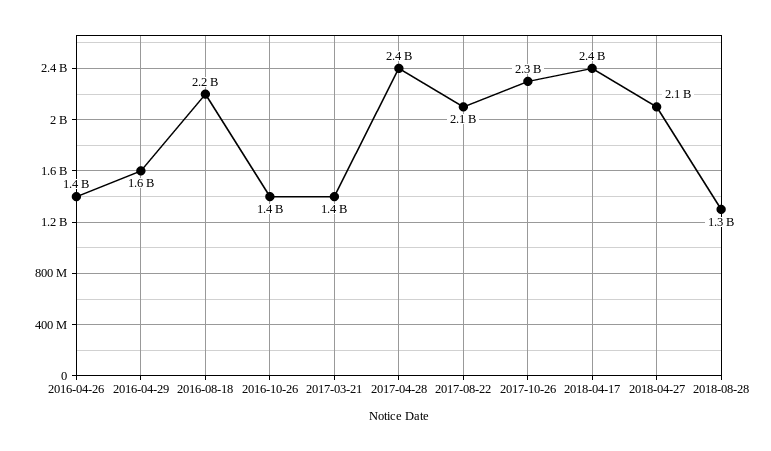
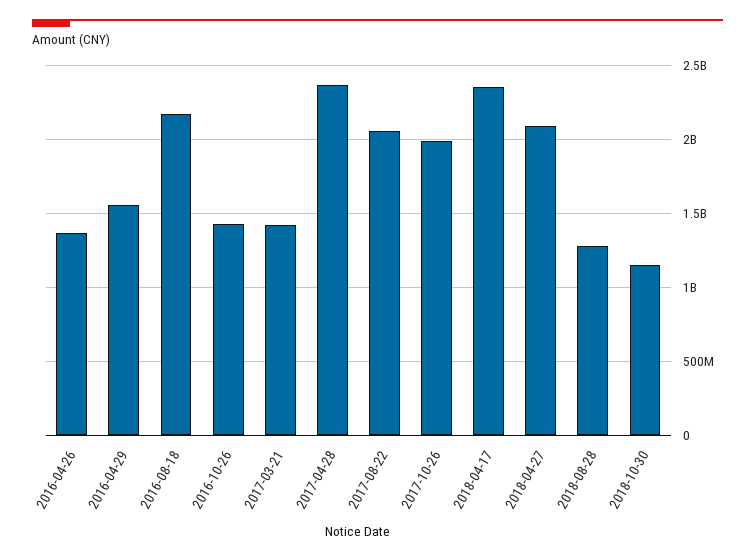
2017-10-26: 2300000000 -> 2000000000
2018-10-30: none -> 1150000000

